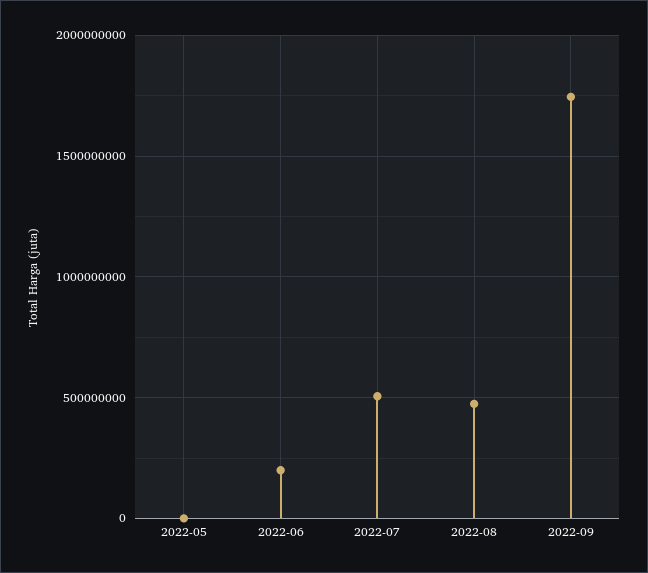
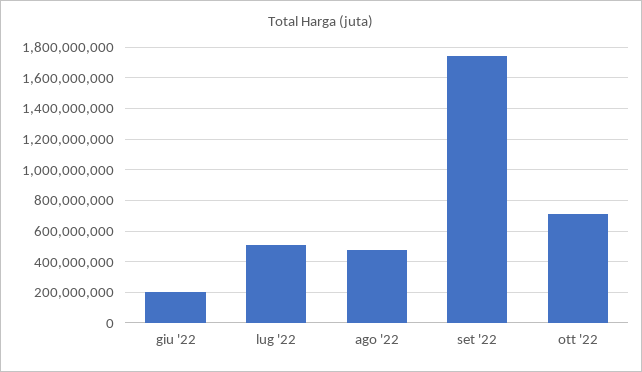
2022-05: 0 -> none
ott '22: none -> 700000000

